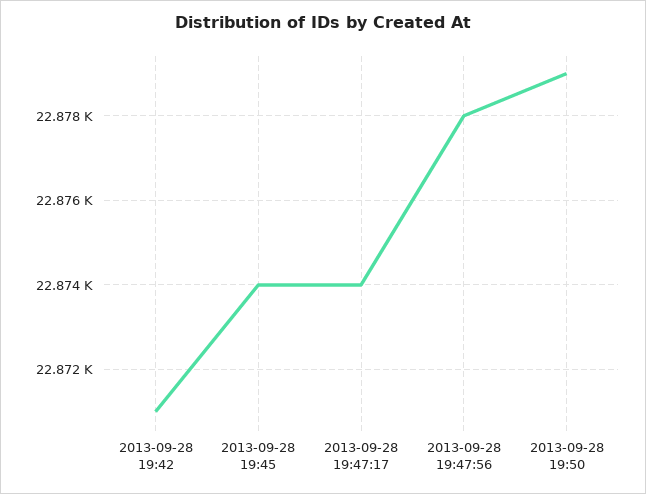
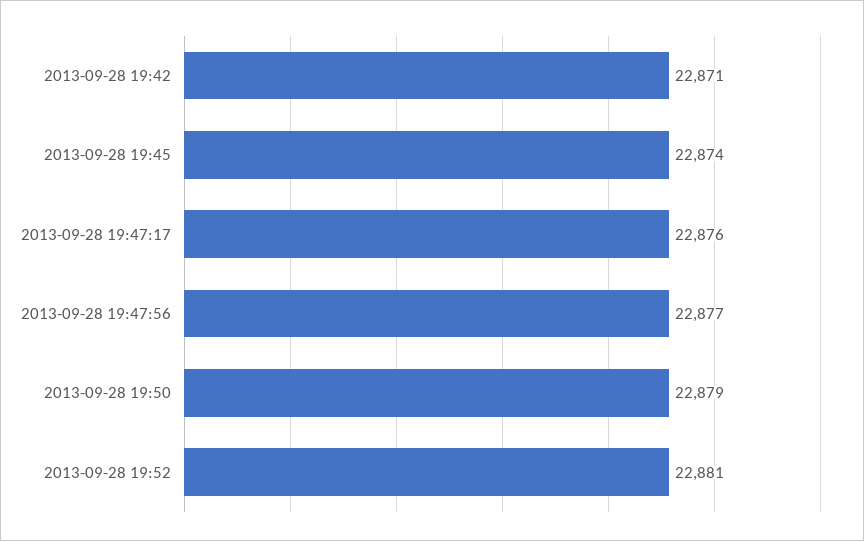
2013-09-28 19:47:17: 22874 -> 22876
2013-09-28 19:47:56: 22878 -> 22877
2013-09-28 19:52: none -> 22881

